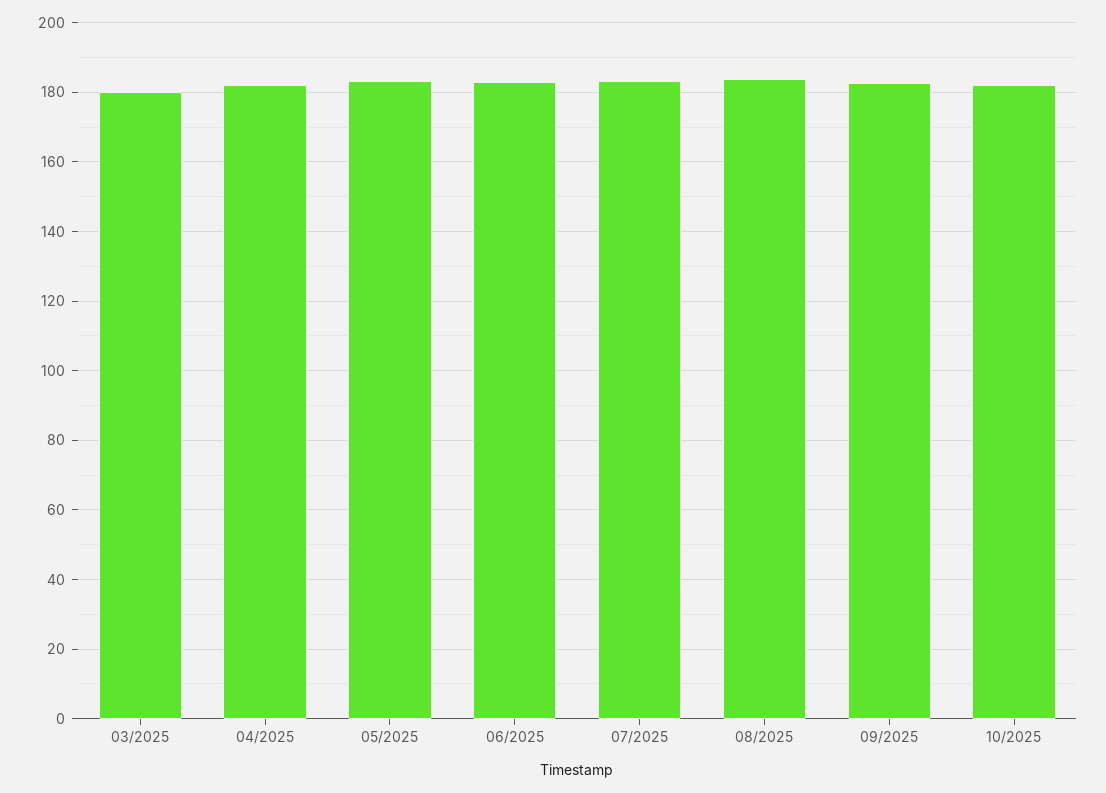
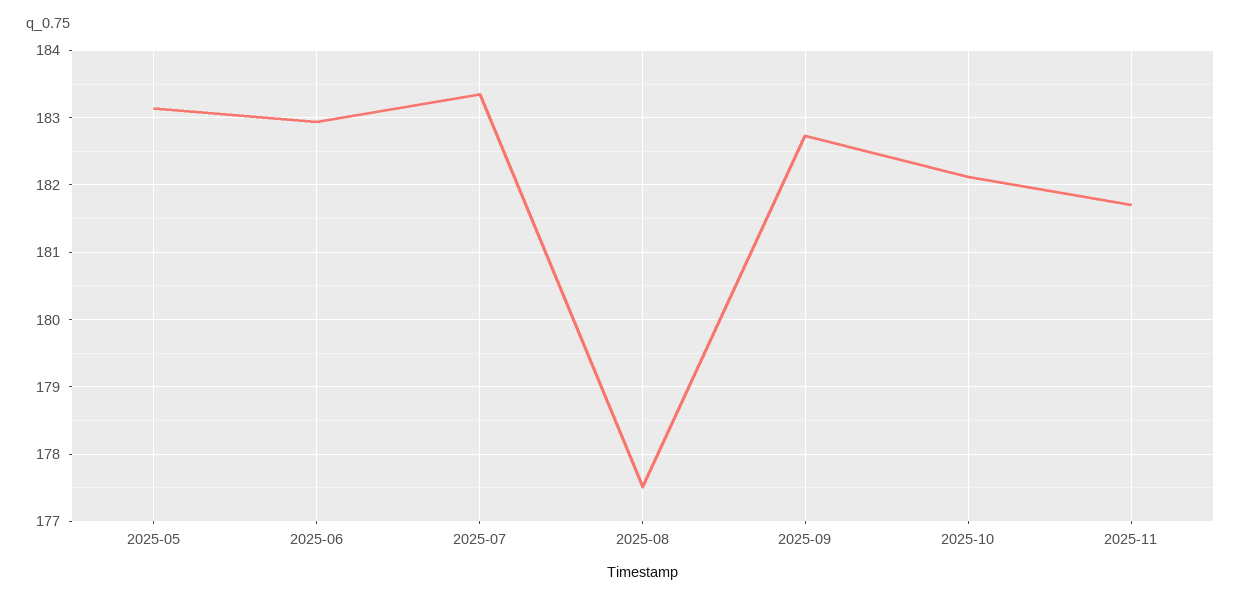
03/2025: 180 -> none
04/2025: 182 -> none
08/2025: 184 -> 177.5
2025-11: none -> 181.7

